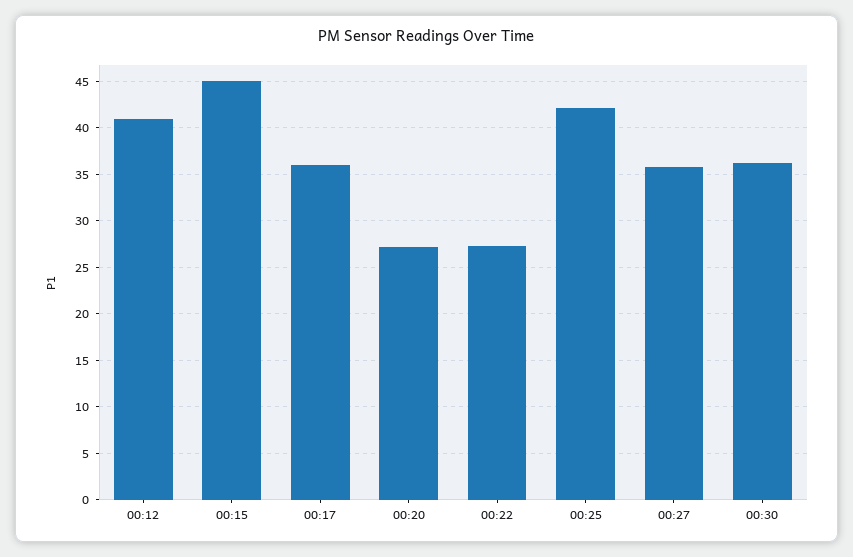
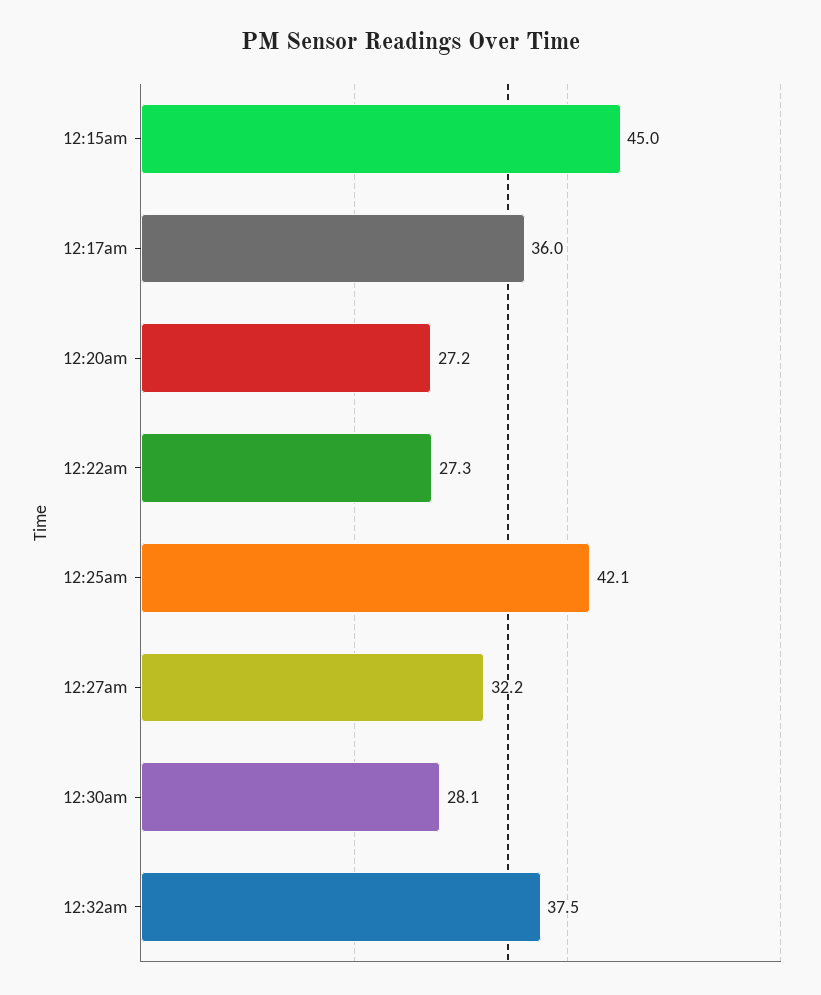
00:12: 41 -> none
00:27: 36 -> 32.2
00:30: 36 -> 28.1
12:32am: none -> 37.5

